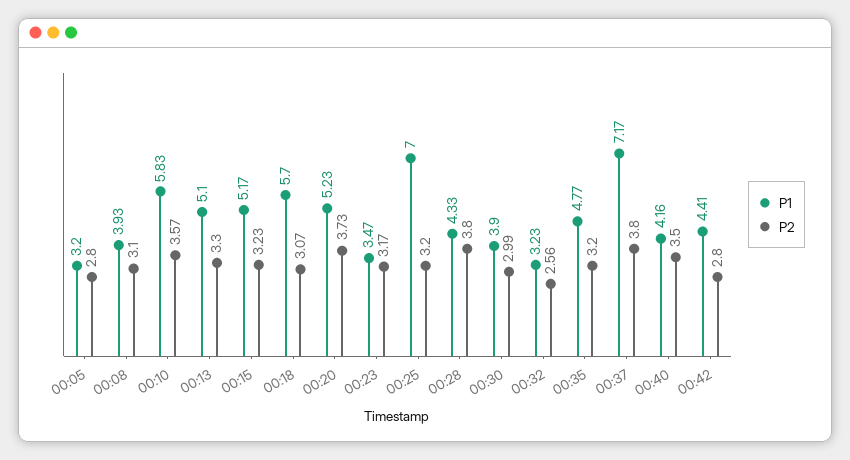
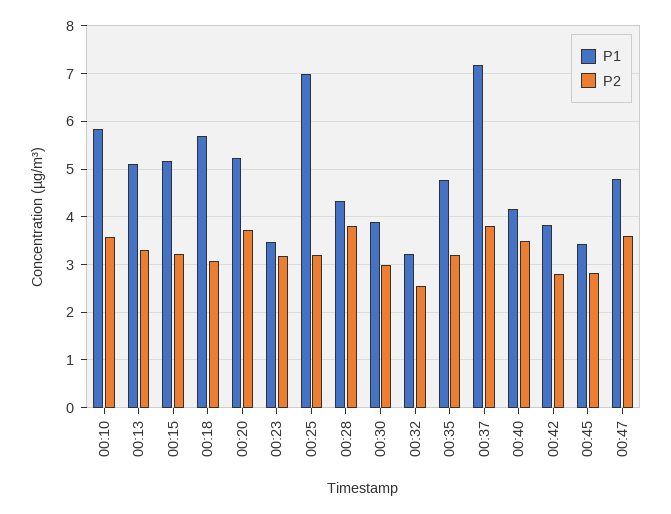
P1, 00:05: 3.2 -> none
P2, 00:05: 2.8 -> none
P1, 00:08: 3.93 -> none
P2, 00:08: 3.1 -> none
P1, 00:42: 4.41 -> 3.8
P1, 00:45: none -> 3.4
P2, 00:45: none -> 2.8
P1, 00:47: none -> 4.8
P2, 00:47: none -> 3.6

